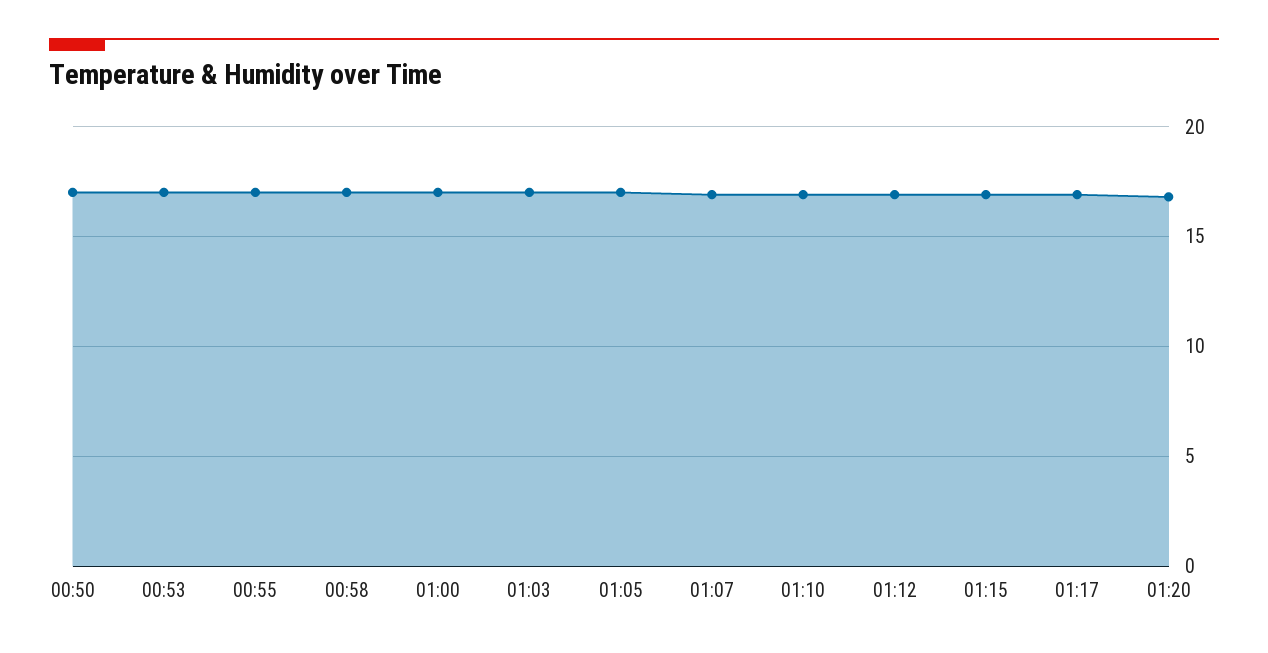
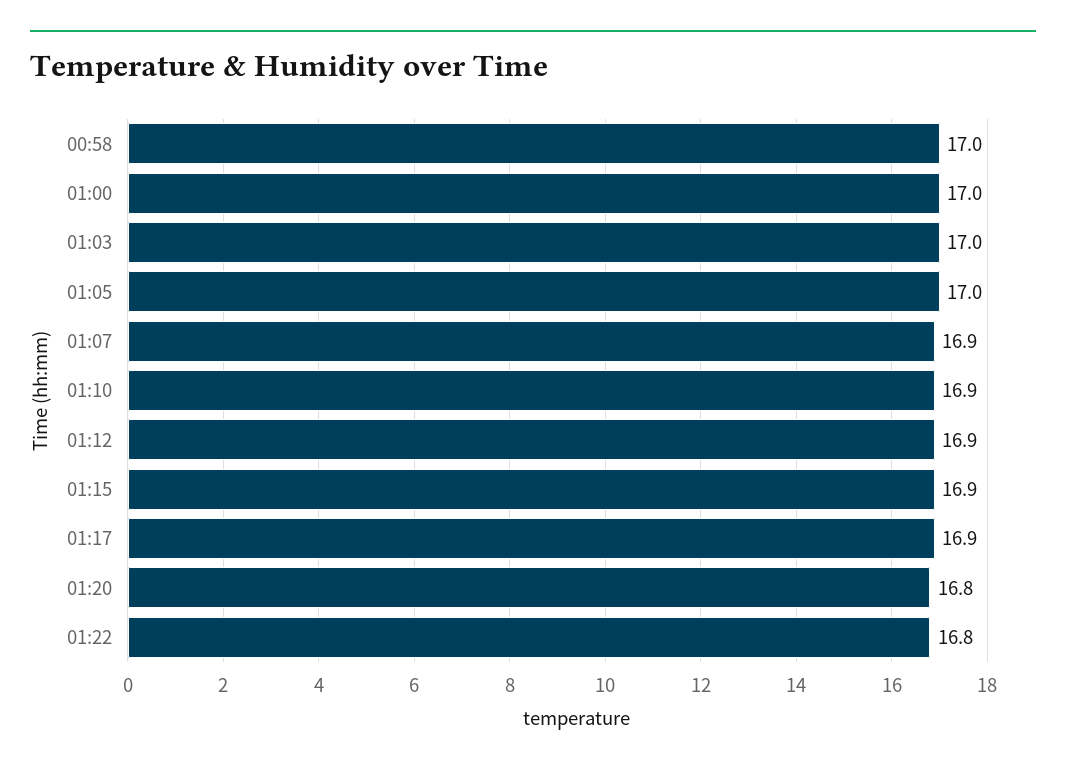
00:50: 17 -> none
00:53: 17 -> none
00:55: 17 -> none
01:22: none -> 16.8

